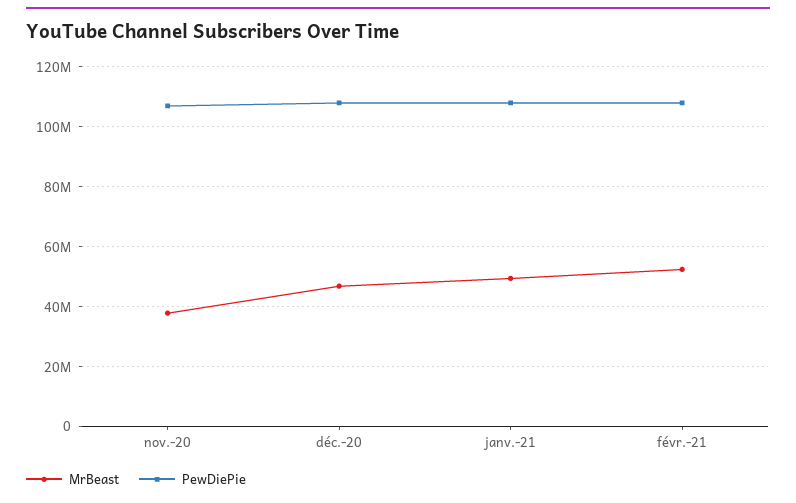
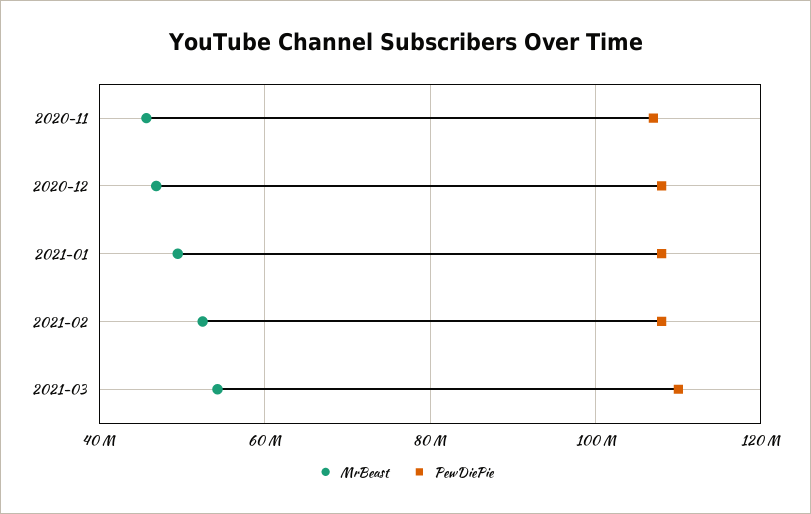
MrBeast, nov.-20: 37500000 -> 46000000
MrBeast, 2021-03: none -> 54000000
PewDiePie, 2021-03: none -> 110000000

